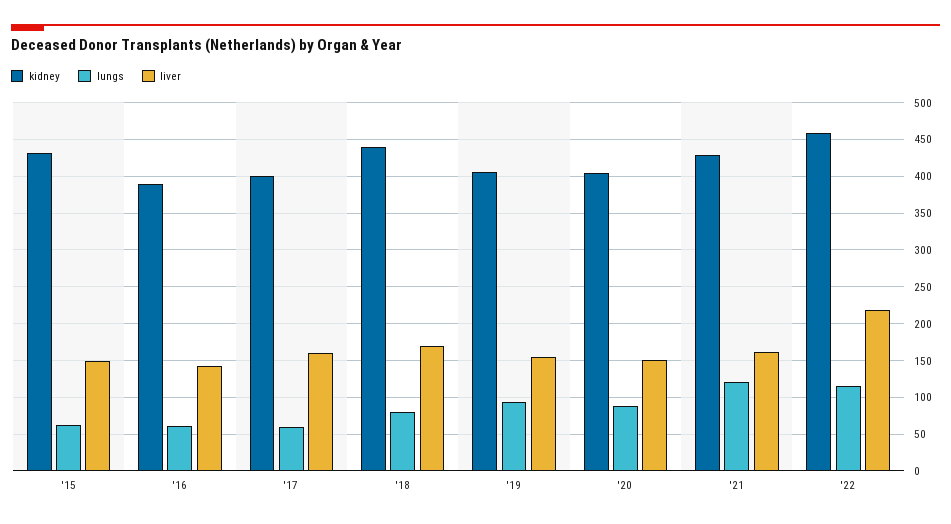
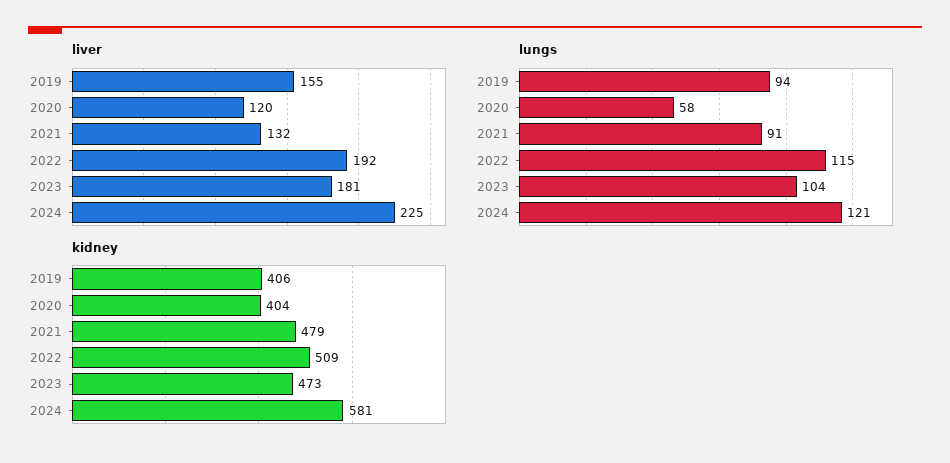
kidney, '15: 430 -> none
lungs, '15: 60 -> none
liver, '15: 150 -> none
kidney, '16: 390 -> none
lungs, '16: 60 -> none
liver, '16: 140 -> none
kidney, '17: 400 -> none
lungs, '17: 60 -> none
liver, '17: 160 -> none
kidney, '18: 440 -> none
lungs, '18: 80 -> none
liver, '18: 170 -> none
lungs, '20: 90 -> 58
liver, '20: 150 -> 120
kidney, '21: 430 -> 479
lungs, '21: 120 -> 91
liver, '21: 160 -> 132
kidney, '22: 460 -> 509
liver, '22: 220 -> 192
liver, 2023: none -> 181
liver, 2024: none -> 225
lungs, 2023: none -> 104
lungs, 2024: none -> 121
kidney, 2023: none -> 473
kidney, 2024: none -> 581

